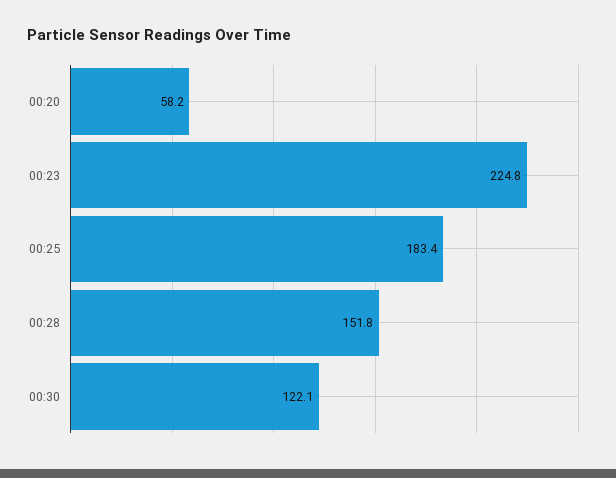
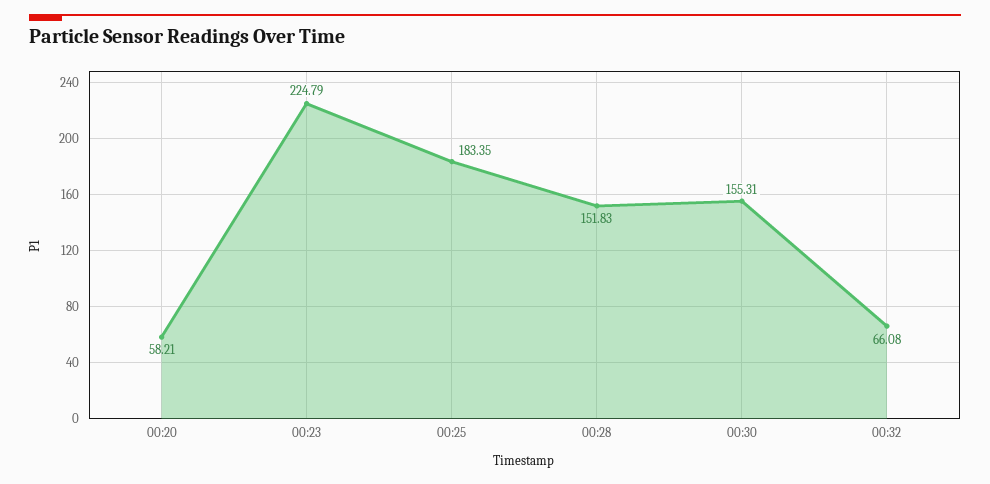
00:30: 122.1 -> 155.31
00:32: none -> 66.08

